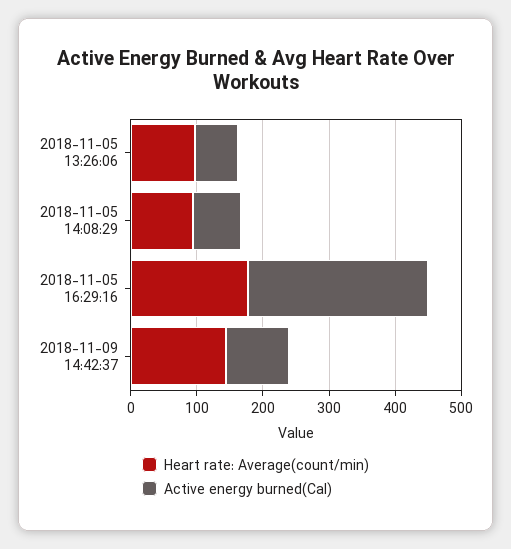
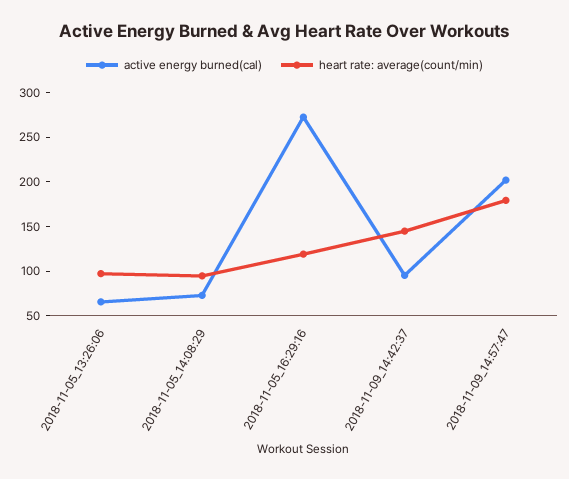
Heart rate: Average(count/min), 2018-11-05 16:29:16: 180 -> 120
Active energy burned(Cal), 2018-11-09_14:57:47: none -> 200
Heart rate: Average(count/min), 2018-11-09_14:57:47: none -> 180

